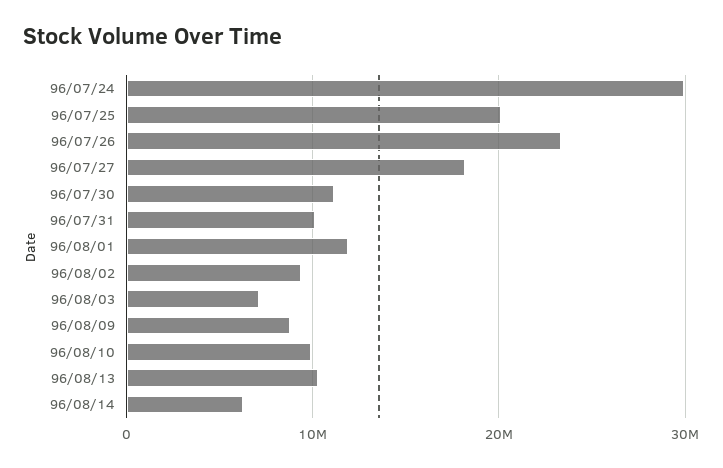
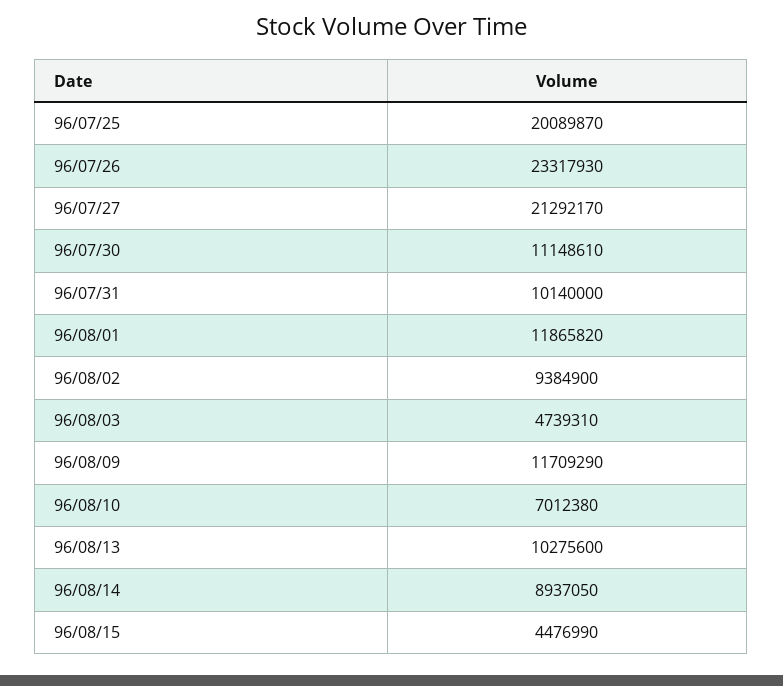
96/07/24: 30000000 -> none
96/07/27: 18000000 -> 21292170
96/08/03: 7000000 -> 4739310
96/08/09: 9000000 -> 11709290
96/08/10: 10000000 -> 7012380
96/08/14: 6000000 -> 8937050
96/08/15: none -> 4476990

